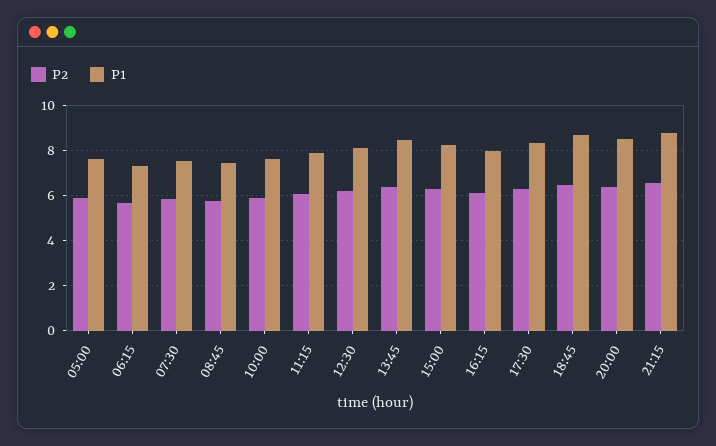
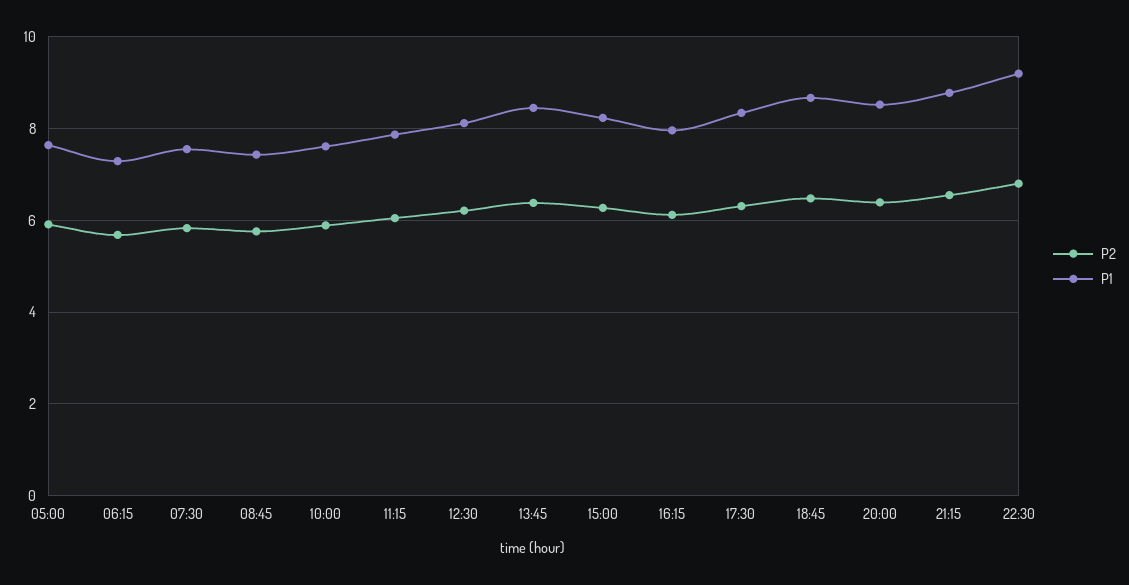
P2, 22:30: none -> 6.8
P1, 22:30: none -> 9.2

